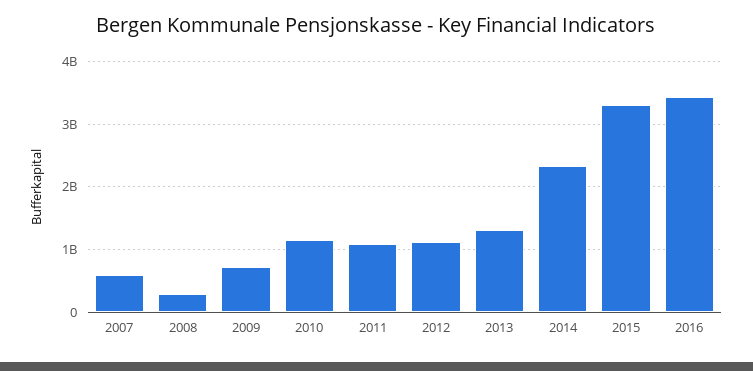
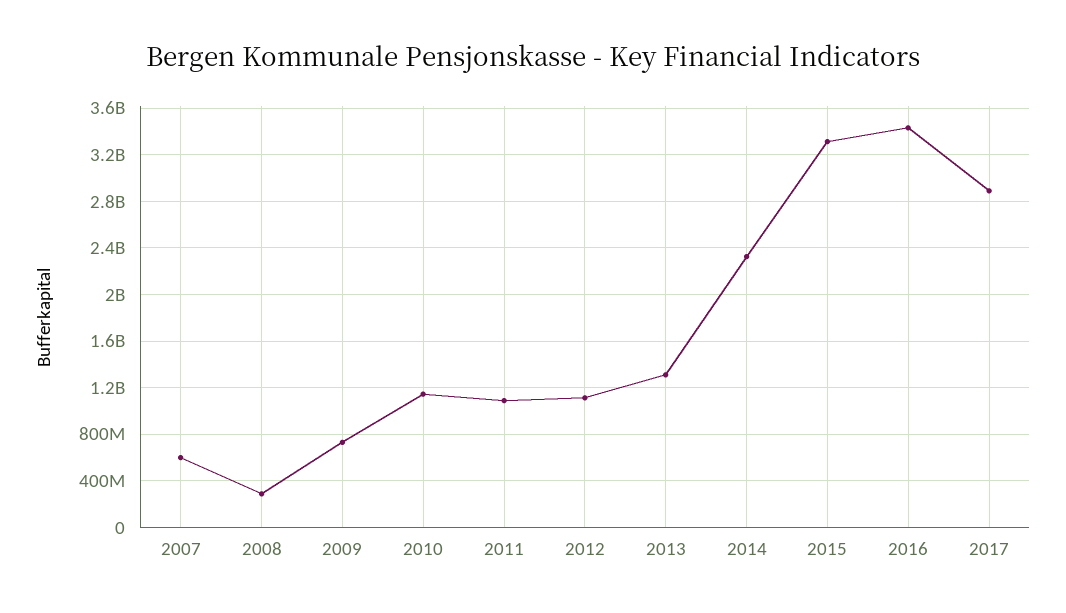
2017: none -> 2900000000

